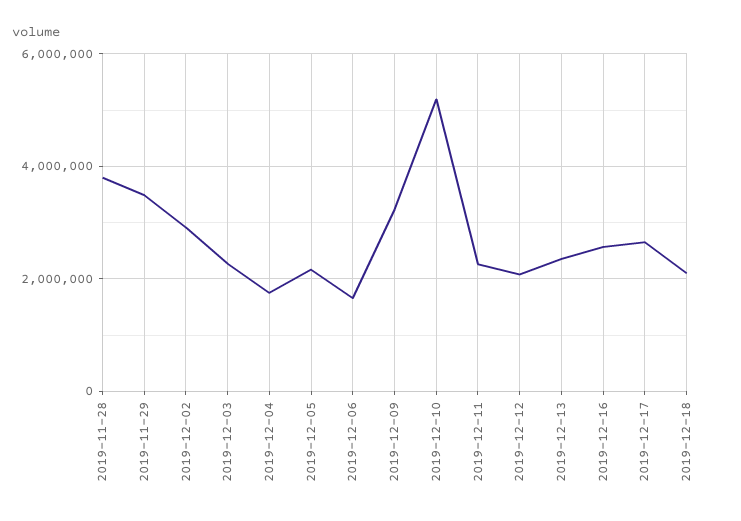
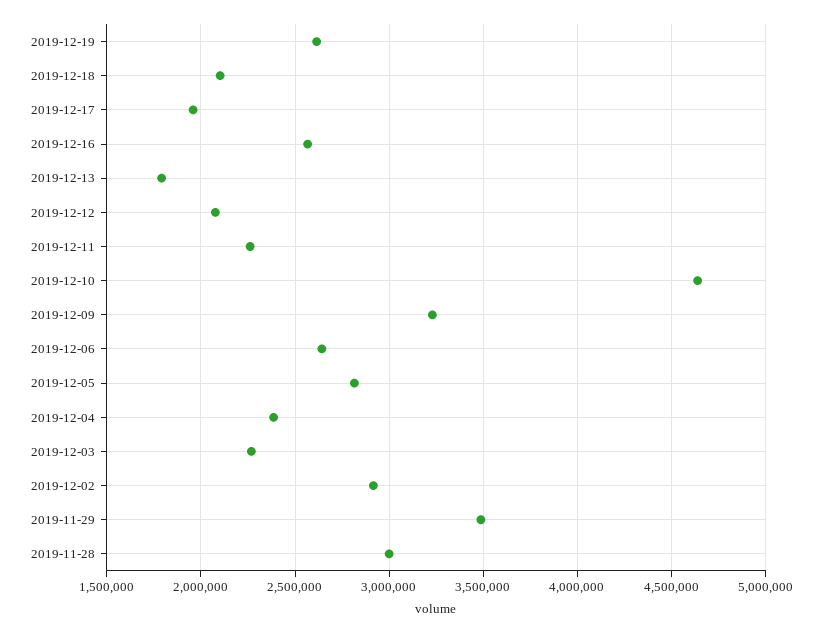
2019-11-28: 3800000 -> 3000000
2019-12-04: 1800000 -> 2400000
2019-12-05: 2200000 -> 2800000
2019-12-06: 1600000 -> 2650000
2019-12-10: 5200000 -> 4650000
2019-12-13: 2400000 -> 1800000
2019-12-17: 2600000 -> 1950000
2019-12-19: none -> 2600000

